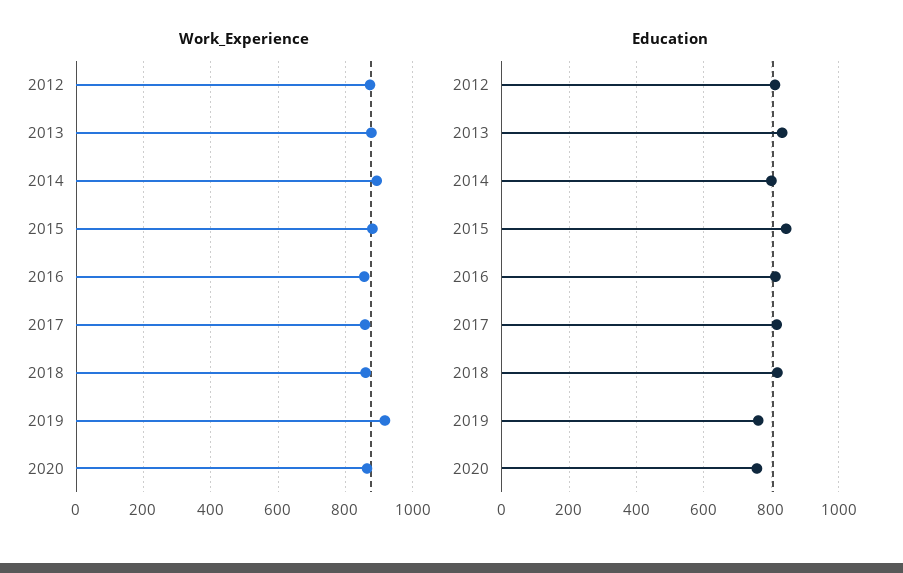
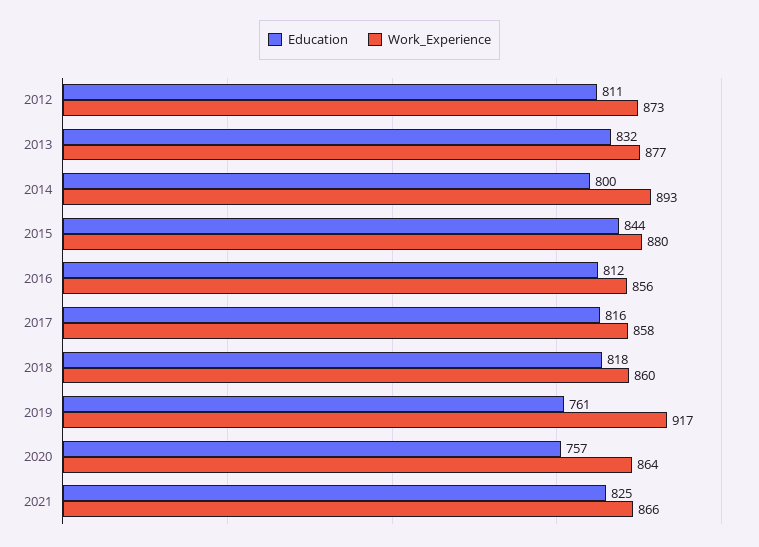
Education, 2021: none -> 825
Work_Experience, 2021: none -> 866

